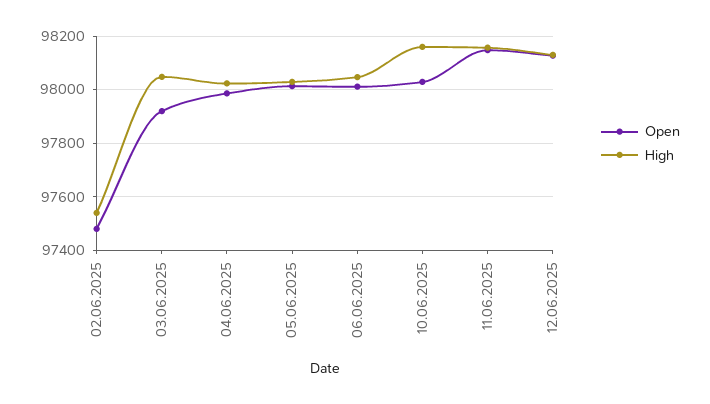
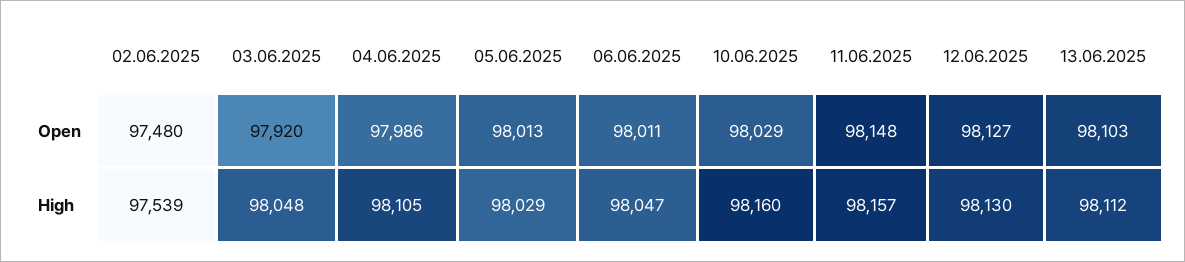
High, 04.06.2025: 98025 -> 98105
Open, 13.06.2025: none -> 98103
High, 13.06.2025: none -> 98112

